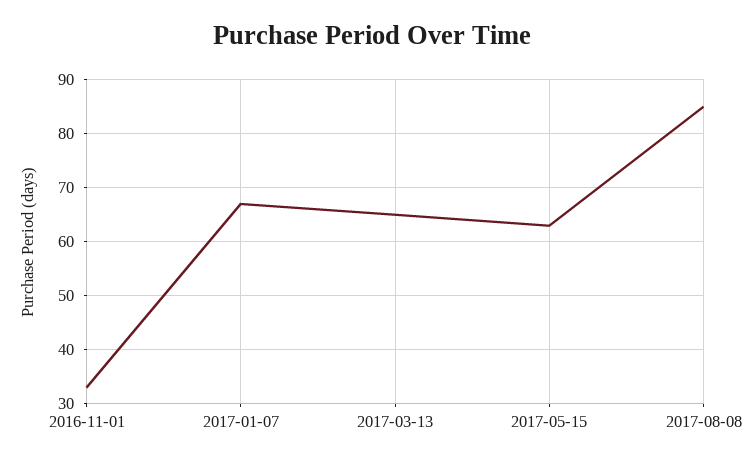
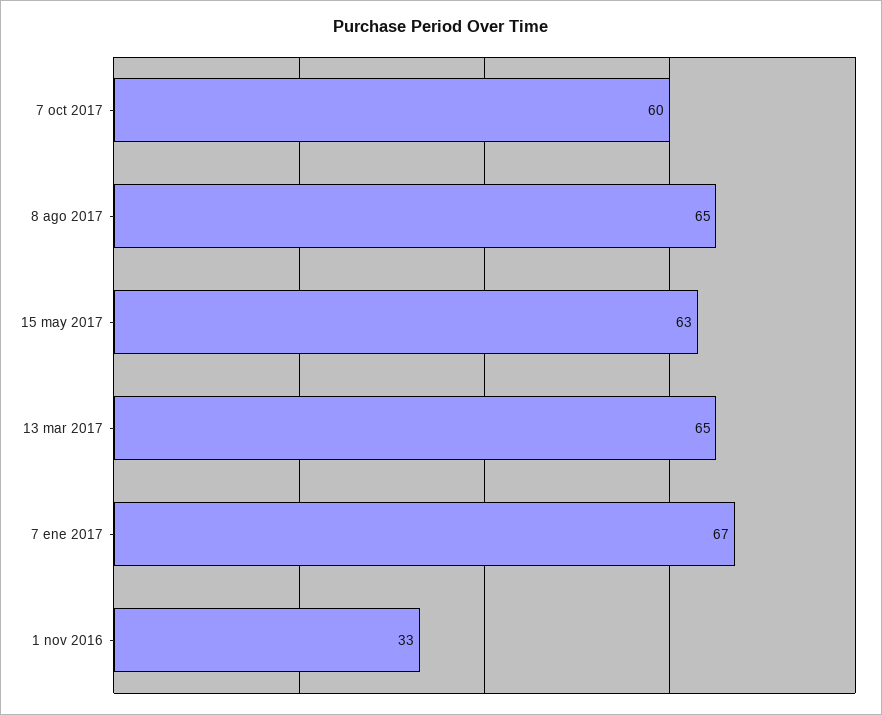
2017-08-08: 85 -> 65
7 oct 2017: none -> 60

